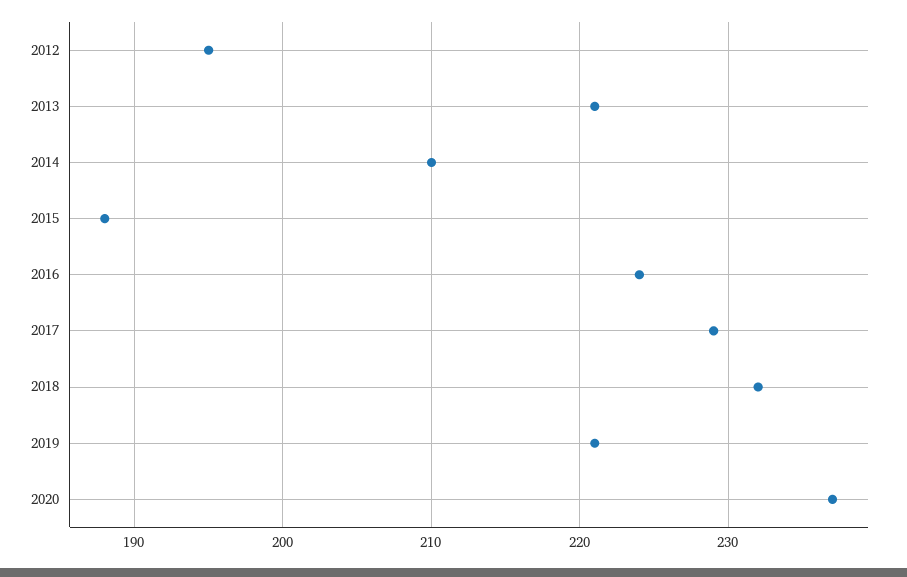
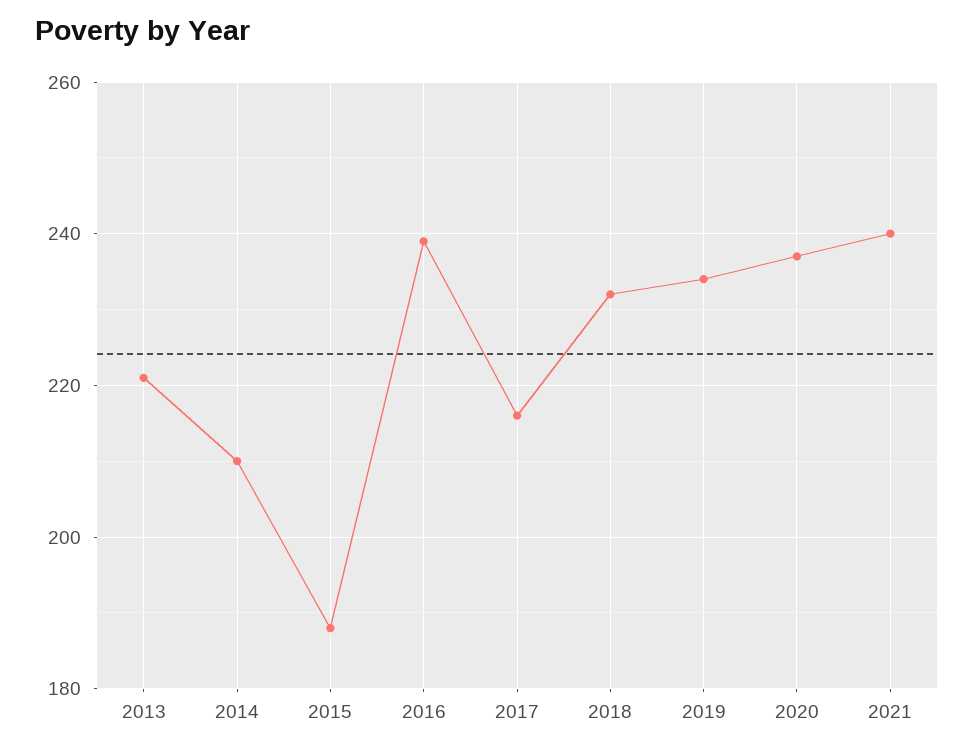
2012: 195 -> none
2016: 224 -> 240
2017: 229 -> 215
2019: 221 -> 235
2021: none -> 240

